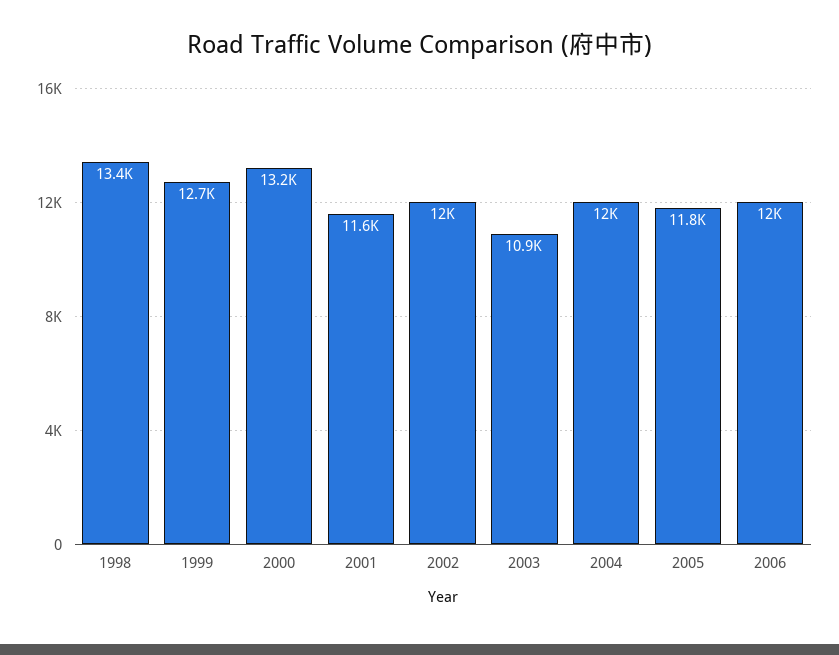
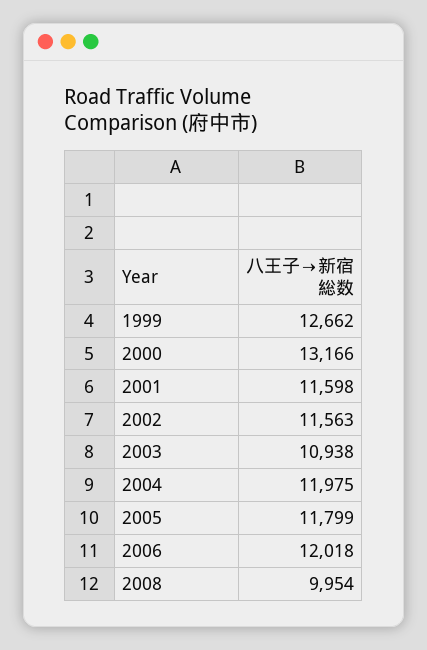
1998: 13400 -> none
2002: 12000 -> 11563
2008: none -> 9954

